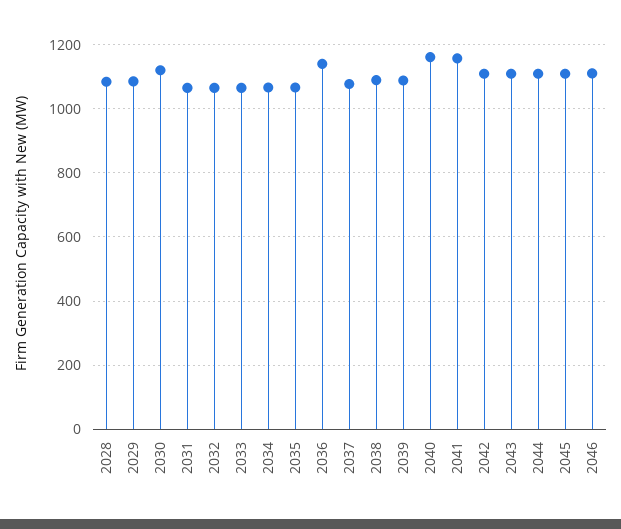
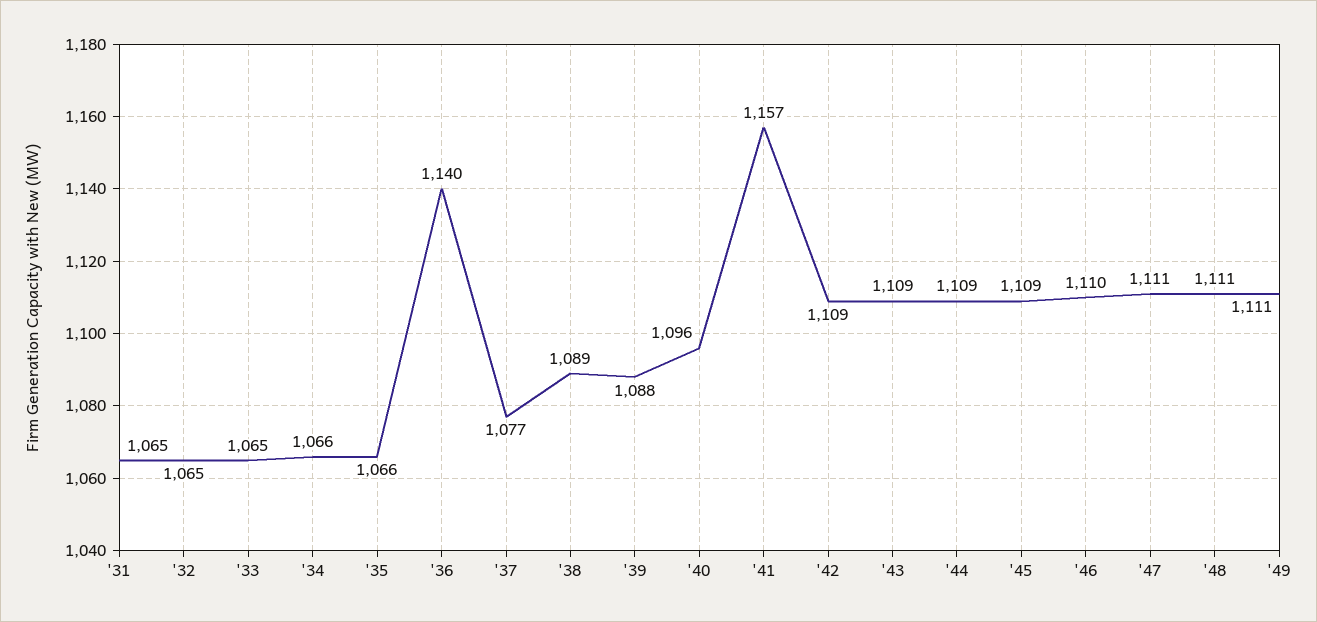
2028: 1080 -> none
2029: 1080 -> none
2030: 1120 -> none
2040: 1160 -> 1096
'47: none -> 1111
'48: none -> 1111
'49: none -> 1111

